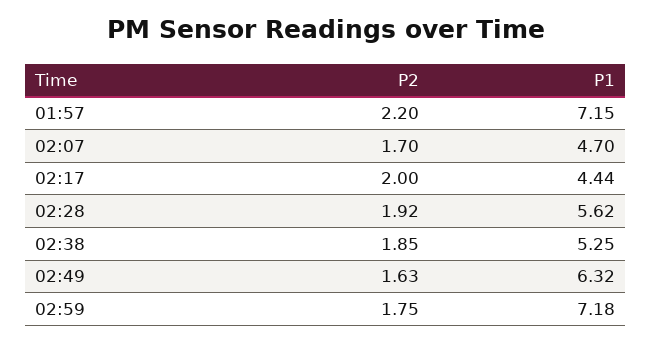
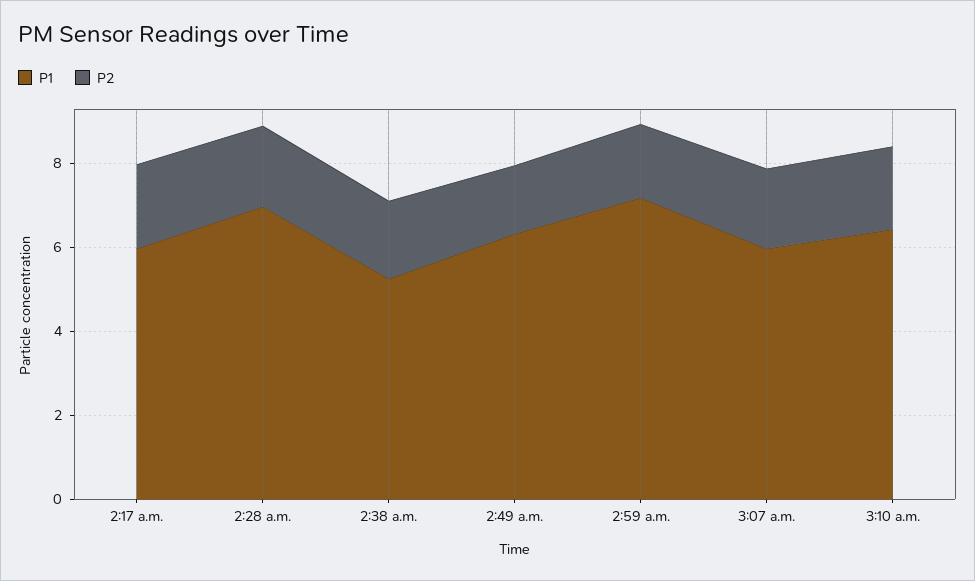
P2, 01:57: 2.2 -> none
P1, 01:57: 7.15 -> none
P2, 02:07: 1.7 -> none
P1, 02:07: 4.7 -> none
P1, 02:17: 4.44 -> 6
P1, 02:28: 5.62 -> 7
P1, 3:07 a.m.: none -> 6
P2, 3:07 a.m.: none -> 2
P1, 3:10 a.m.: none -> 6.5
P2, 3:10 a.m.: none -> 2

